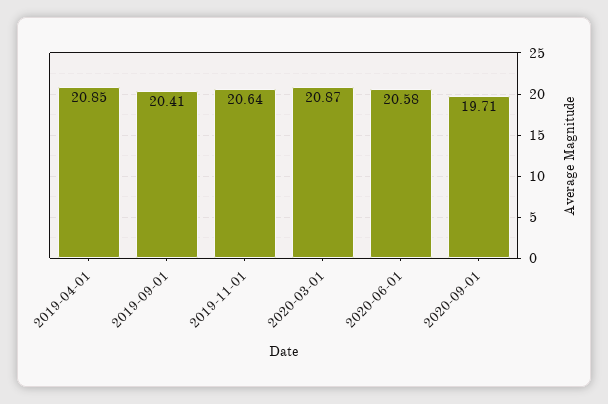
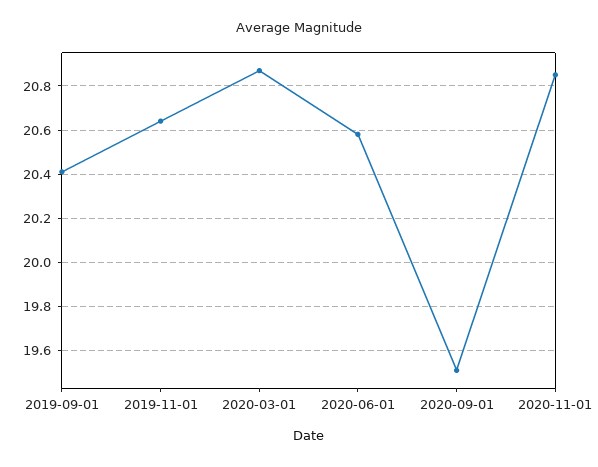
2019-04-01: 20.85 -> none
2020-09-01: 19.71 -> 19.5
2020-11-01: none -> 20.85

